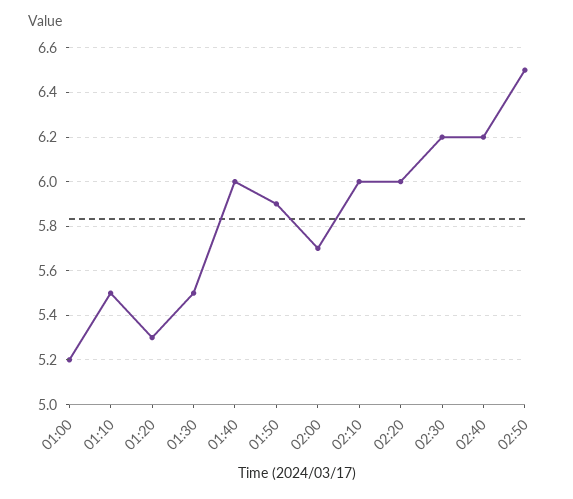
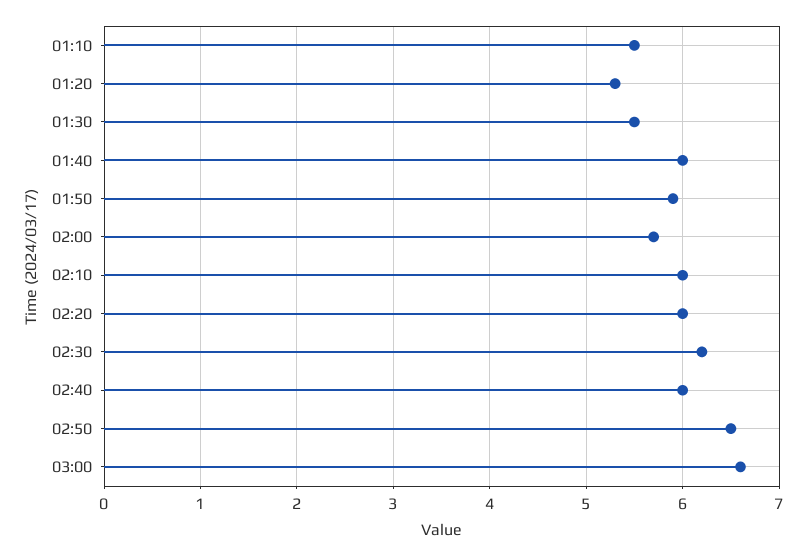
01:00: 5.2 -> none
02:40: 6.2 -> 6
03:00: none -> 6.6

